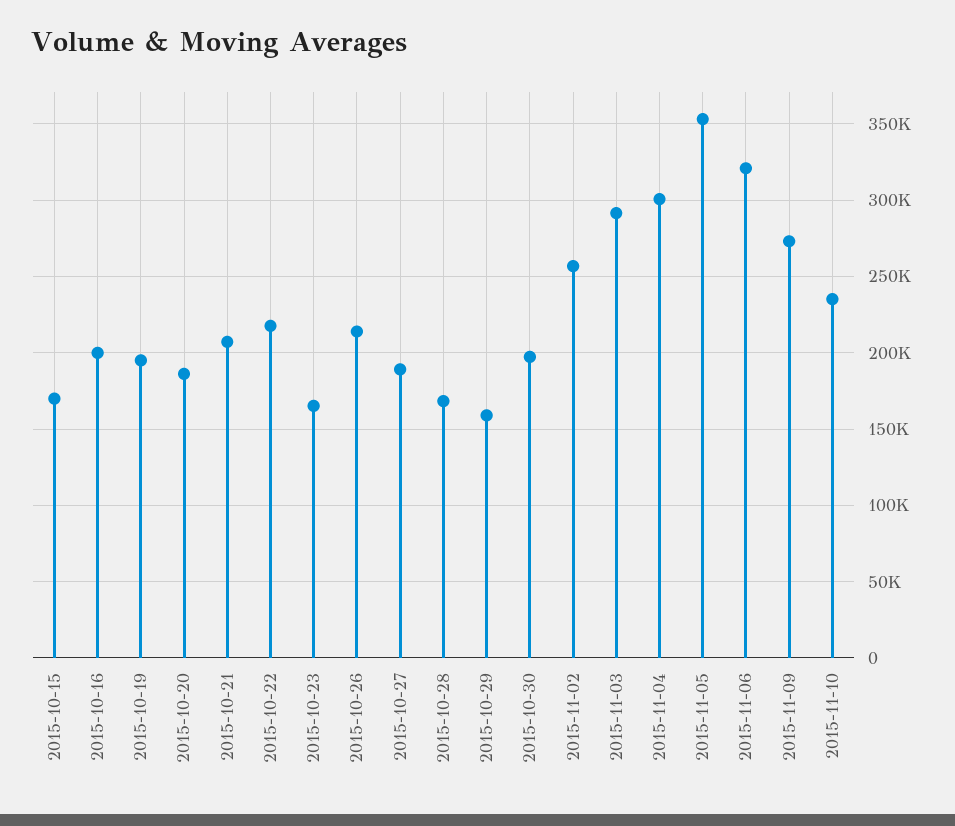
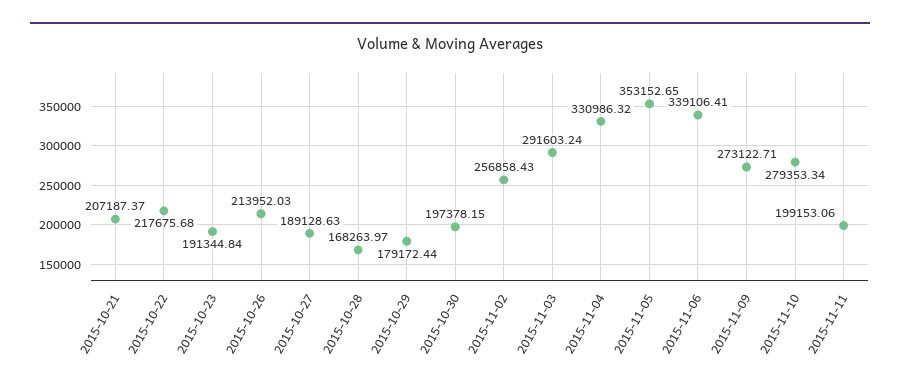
2015-10-15: 170000 -> none
2015-10-16: 200000 -> none
2015-10-19: 195000 -> none
2015-10-20: 185000 -> none
2015-10-23: 165000 -> 191344.84
2015-10-29: 160000 -> 179172.44
2015-11-04: 300000 -> 330986.32
2015-11-06: 320000 -> 339106.41
2015-11-10: 235000 -> 279353.34
2015-11-11: none -> 199153.06

